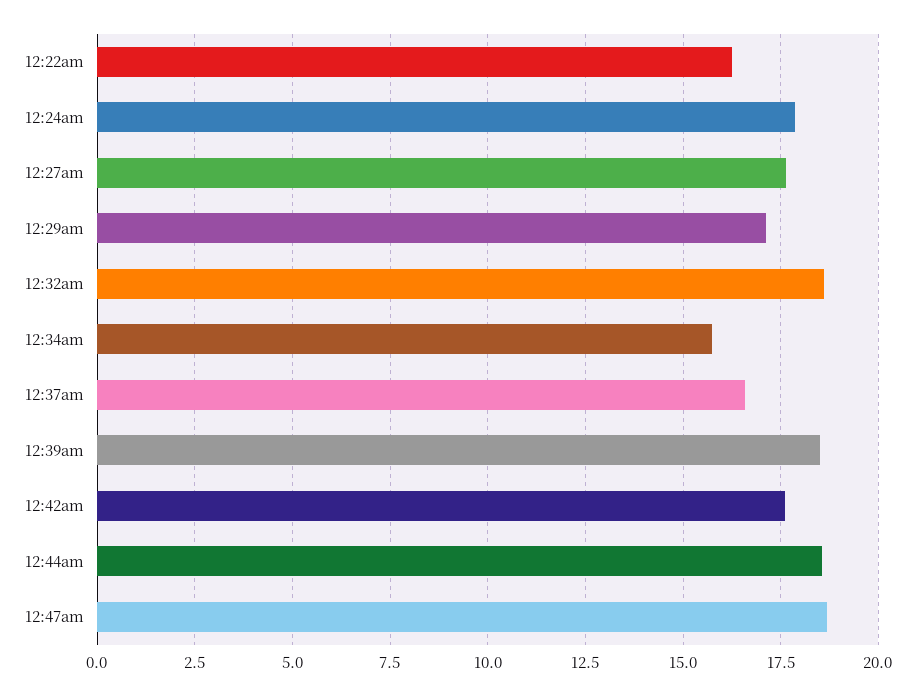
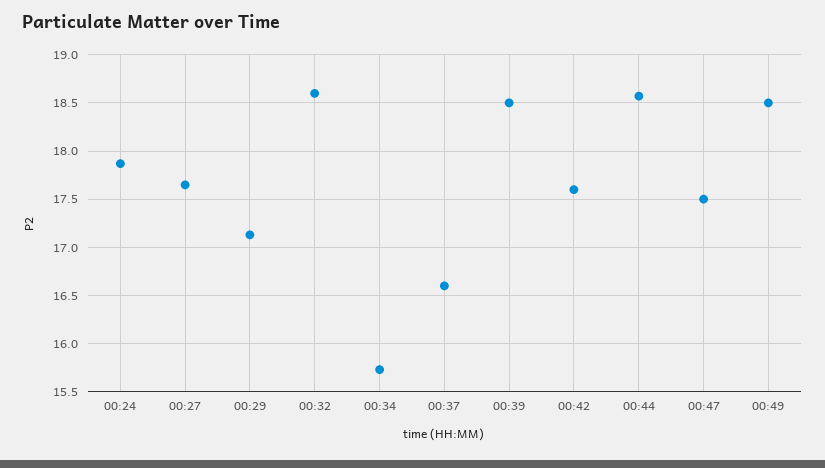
12:22am: 16.25 -> none
12:47am: 18.75 -> 17.5
00:49: none -> 18.5

